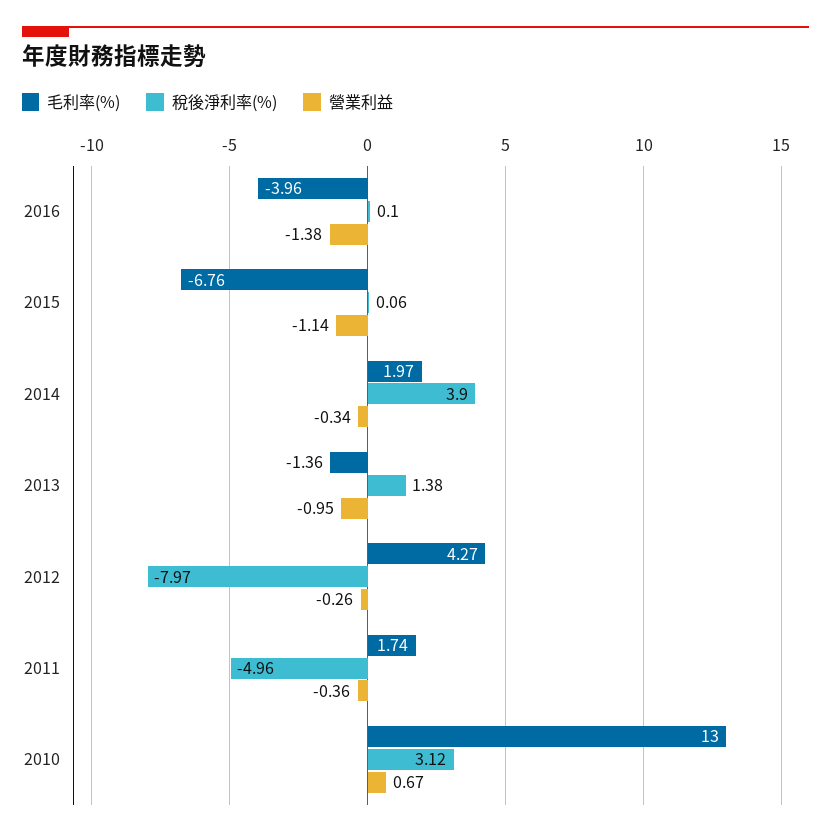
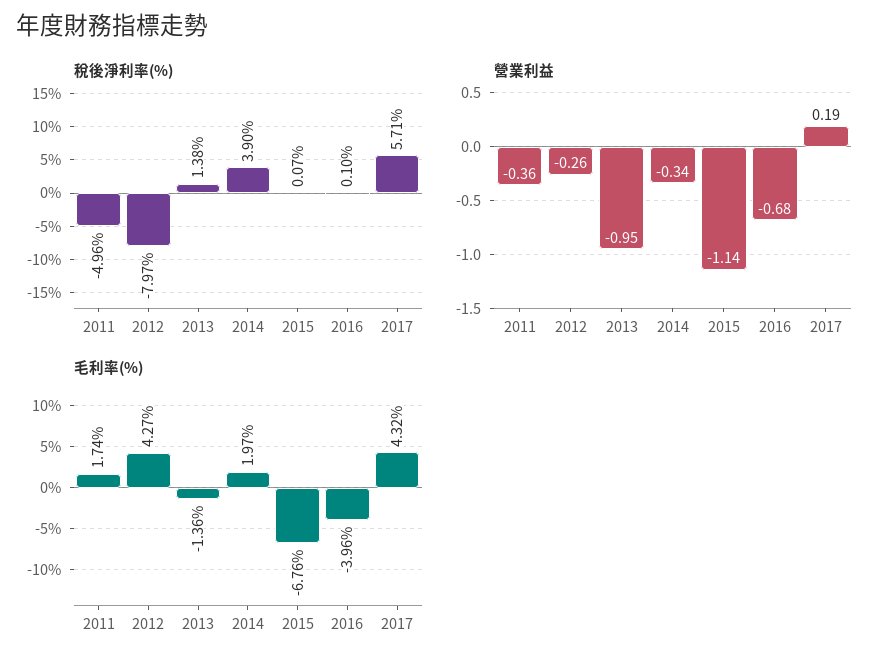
營業利益, 2016: -1.38 -> -0.68
稅後淨利率(%), 2015: 0.06 -> 0.07
毛利率(%), 2010: 13 -> none
稅後淨利率(%), 2010: 3.12 -> none
營業利益, 2010: 0.67 -> none
稅後淨利率(%), 2017: none -> 5.71
營業利益, 2017: none -> 0.19
毛利率(%), 2017: none -> 4.32

